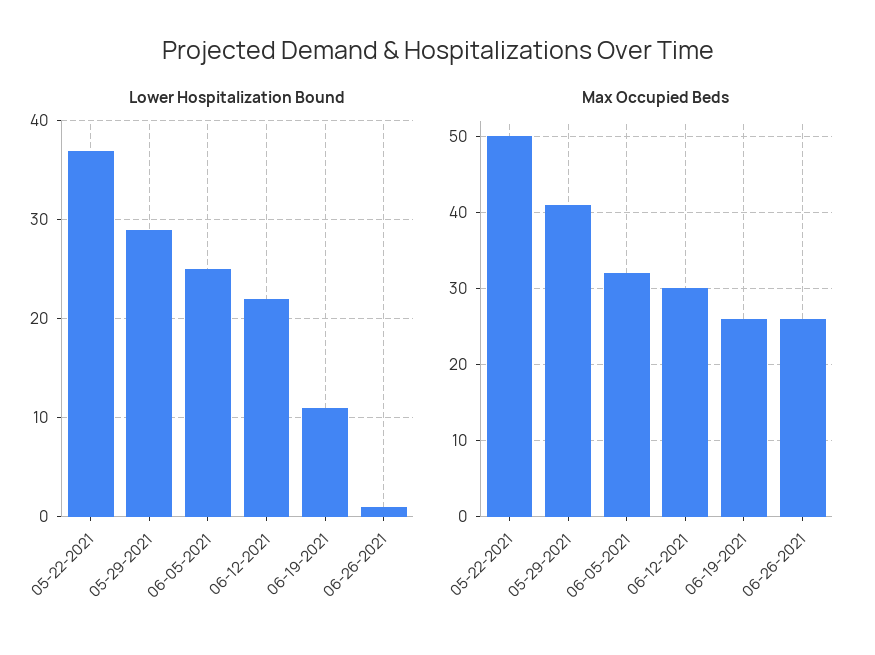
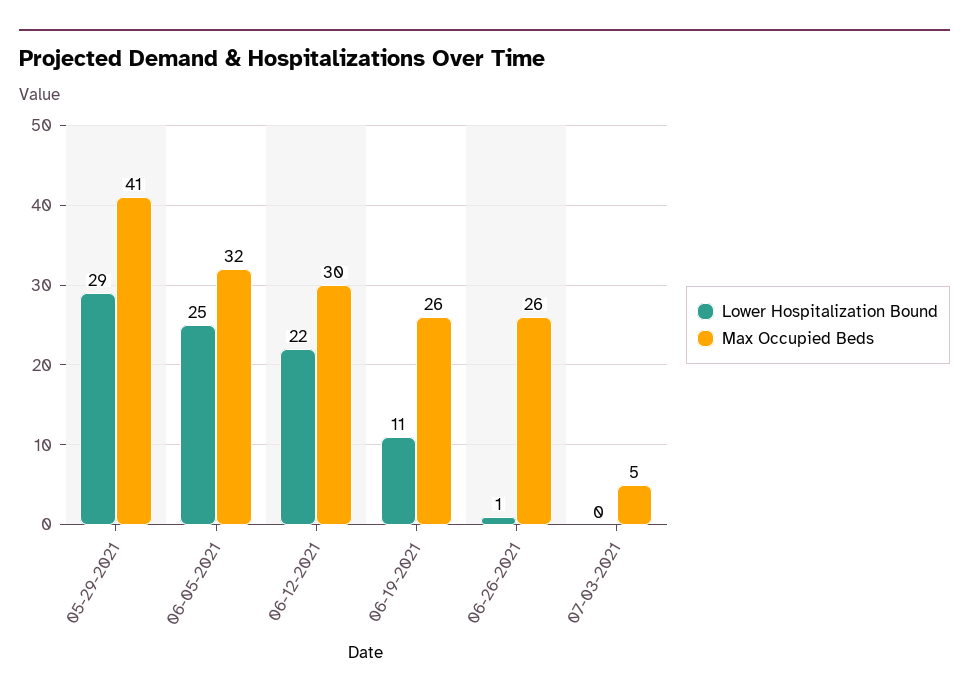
Lower Hospitalization Bound, 05-22-2021: 37 -> none
Max Occupied Beds, 05-22-2021: 50 -> none
Lower Hospitalization Bound, 07-03-2021: none -> 0
Max Occupied Beds, 07-03-2021: none -> 5

